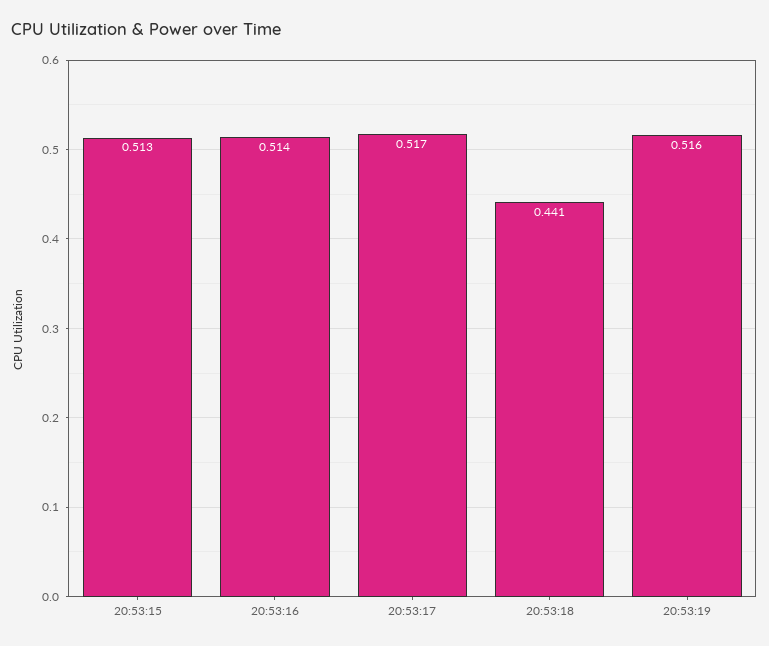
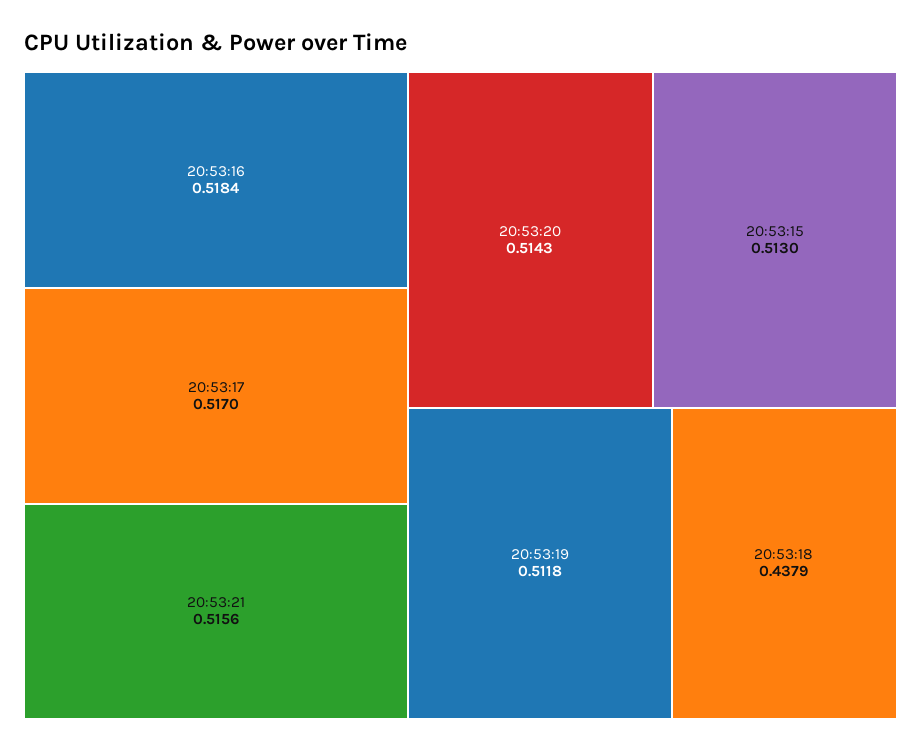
20:53:16: 0.514 -> 0.5184
20:53:18: 0.441 -> 0.4379
20:53:19: 0.516 -> 0.5118
20:53:21: none -> 0.5156
20:53:20: none -> 0.5143

